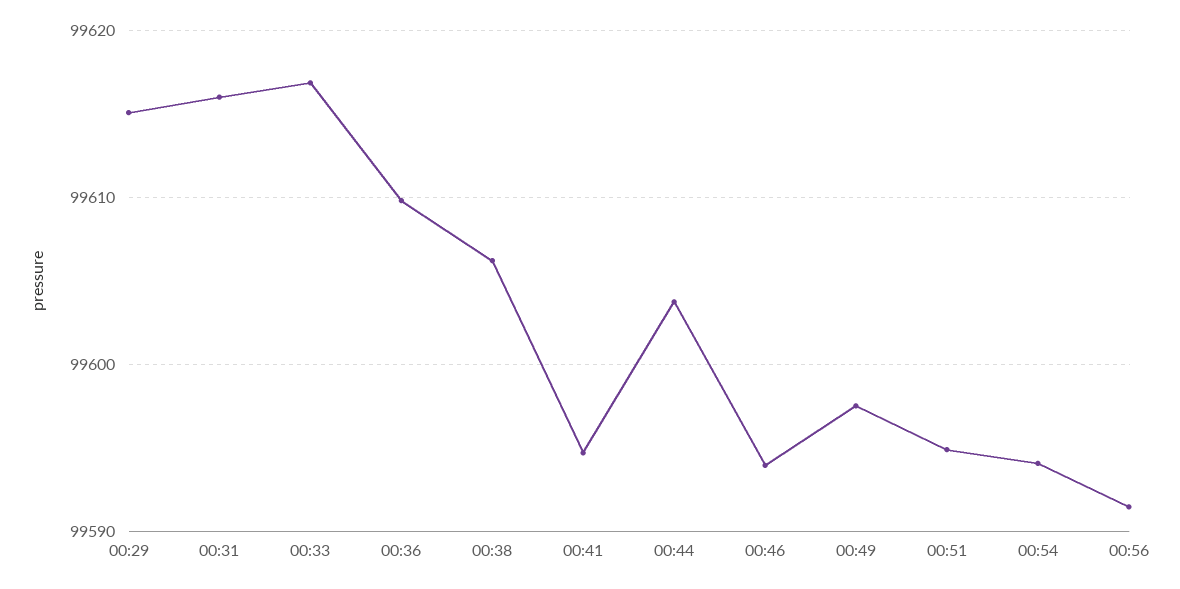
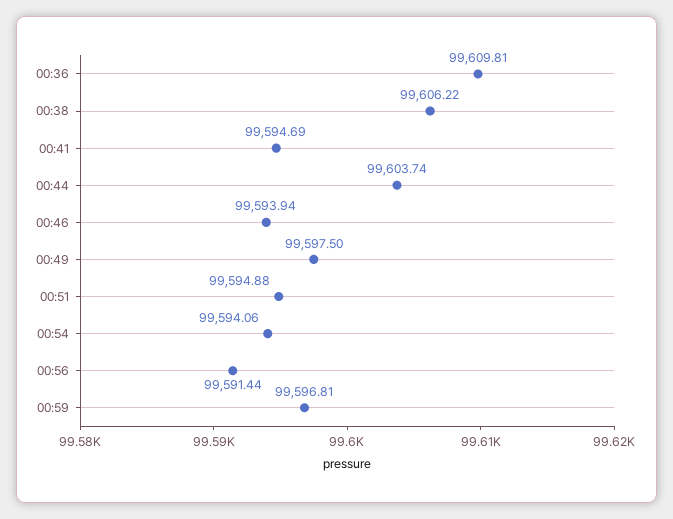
00:29: 99615 -> none
00:31: 99616 -> none
00:33: 99617 -> none
00:59: none -> 99596.81

